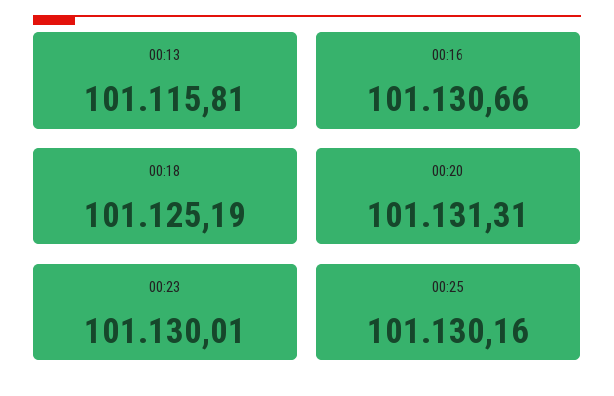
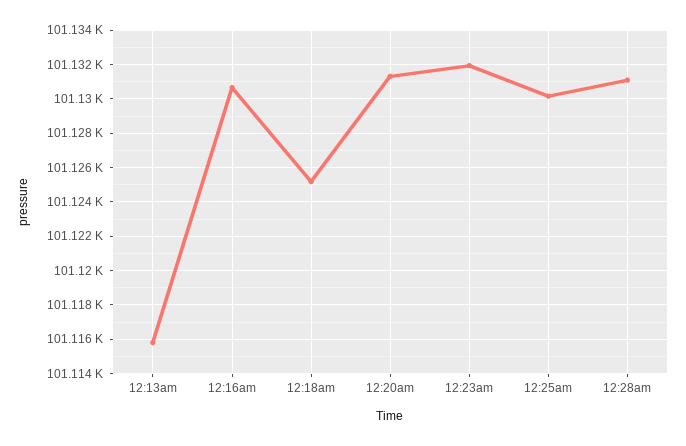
00:23: 101130.01 -> 101132
12:28am: none -> 101131

